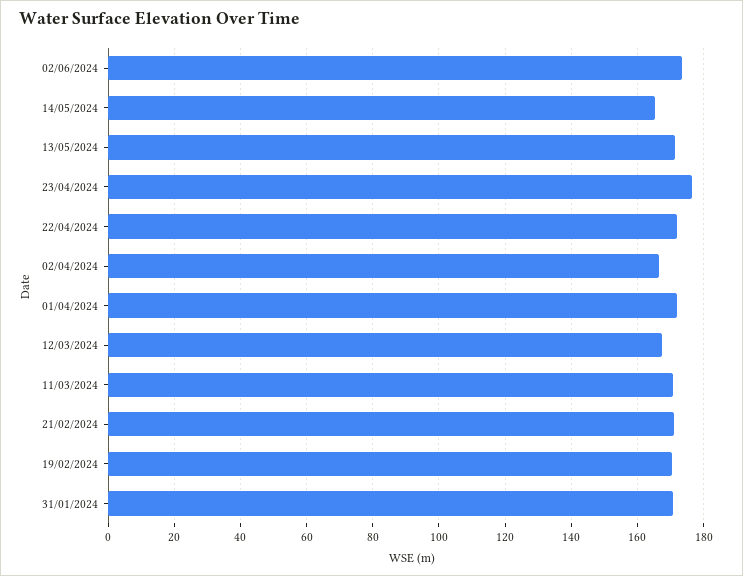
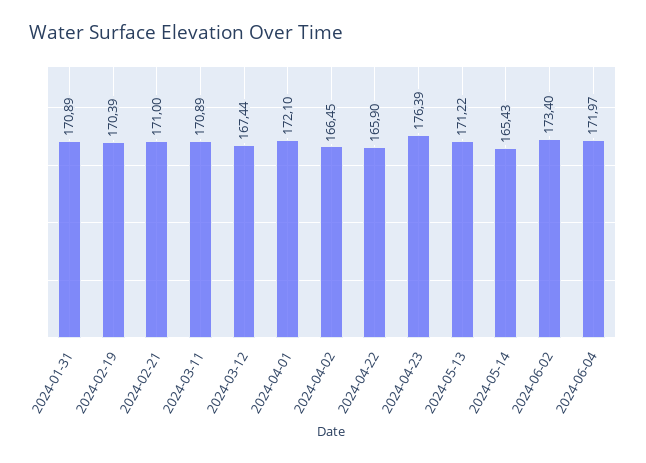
22/04/2024: 172 -> 165.9
2024-06-04: none -> 171.97

